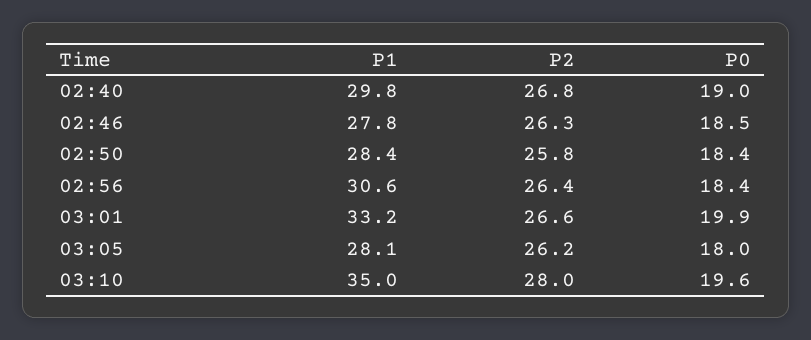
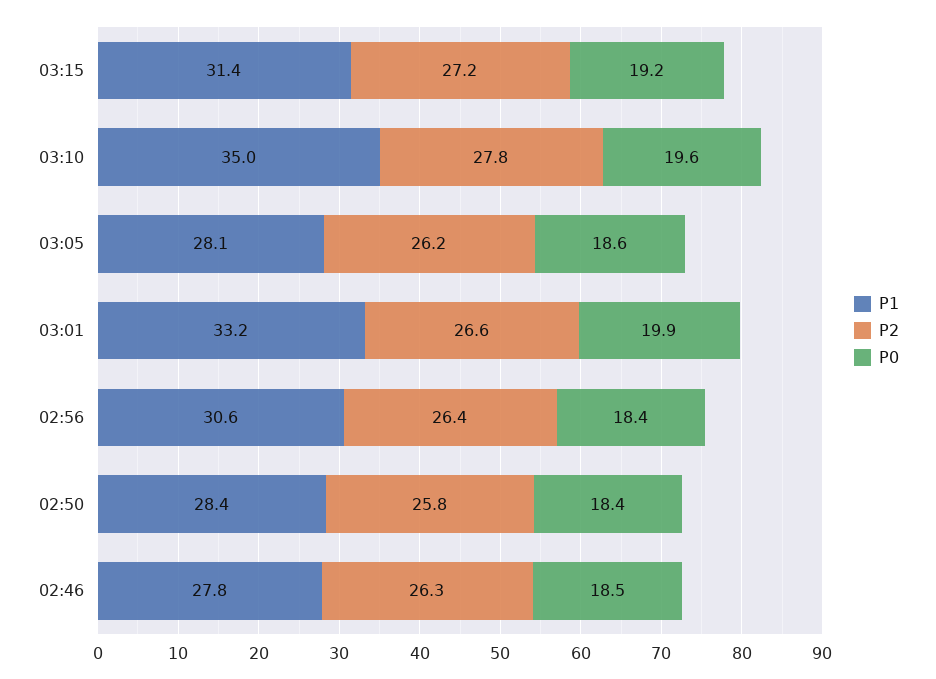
P1, 02:40: 29.8 -> none
P2, 02:40: 26.8 -> none
P0, 02:40: 19 -> none
P0, 03:05: 18 -> 18.6
P2, 03:10: 28 -> 27.8
P1, 03:15: none -> 31.4
P2, 03:15: none -> 27.2
P0, 03:15: none -> 19.2

